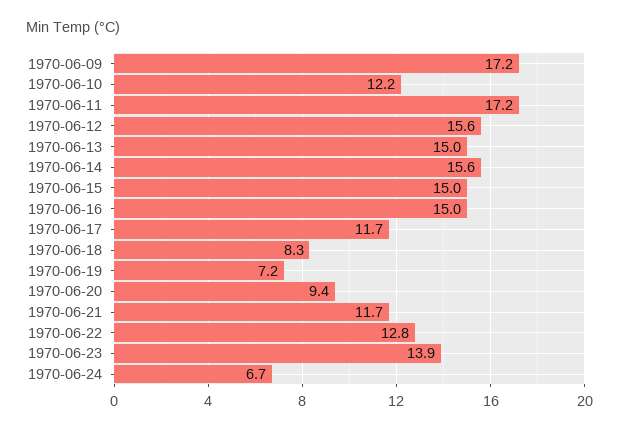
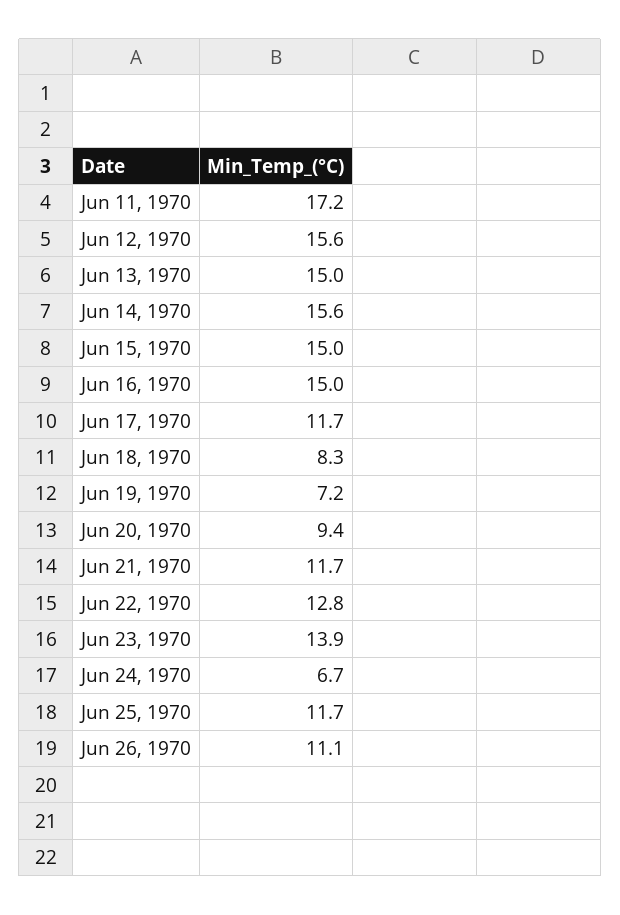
1970-06-09: 17.2 -> none
1970-06-10: 12.2 -> none
Jun 25, 1970: none -> 11.7
Jun 26, 1970: none -> 11.1

